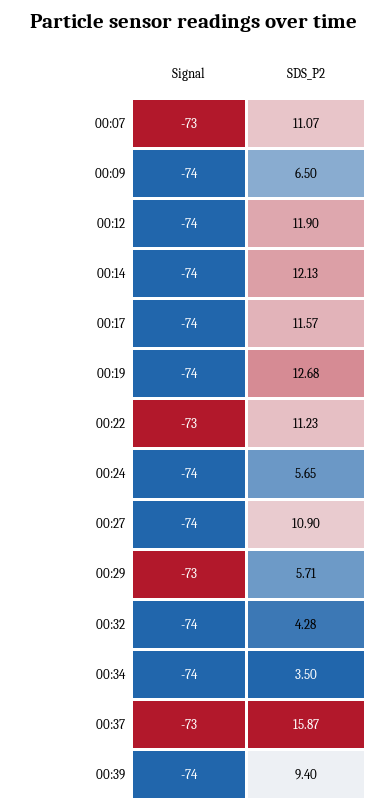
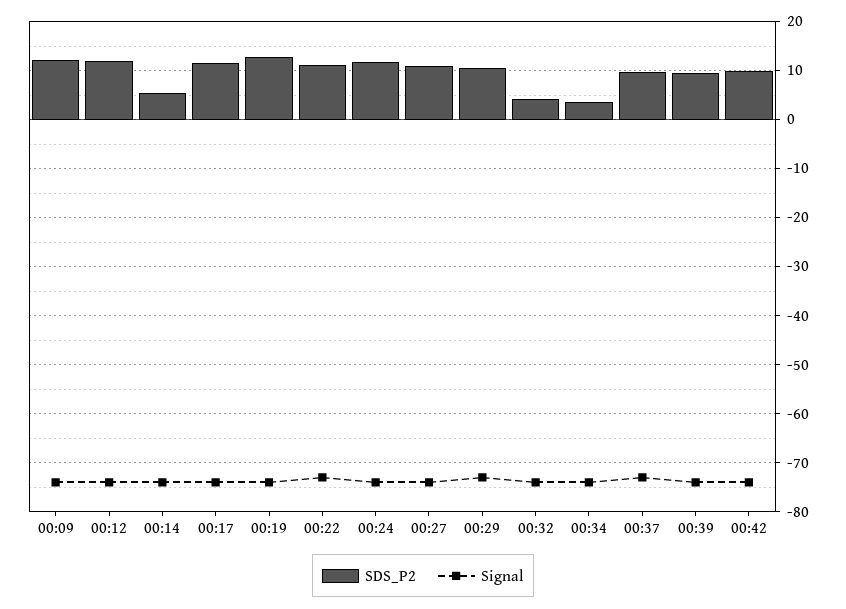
Signal, 00:07: -73 -> none
SDS_P2, 00:07: 11.07 -> none
SDS_P2, 00:09: 6.5 -> 12
SDS_P2, 00:14: 12.13 -> 6
SDS_P2, 00:24: 5.65 -> 12
SDS_P2, 00:29: 5.71 -> 10
SDS_P2, 00:37: 15.87 -> 10
SDS_P2, 00:42: none -> 10
Signal, 00:42: none -> -74

